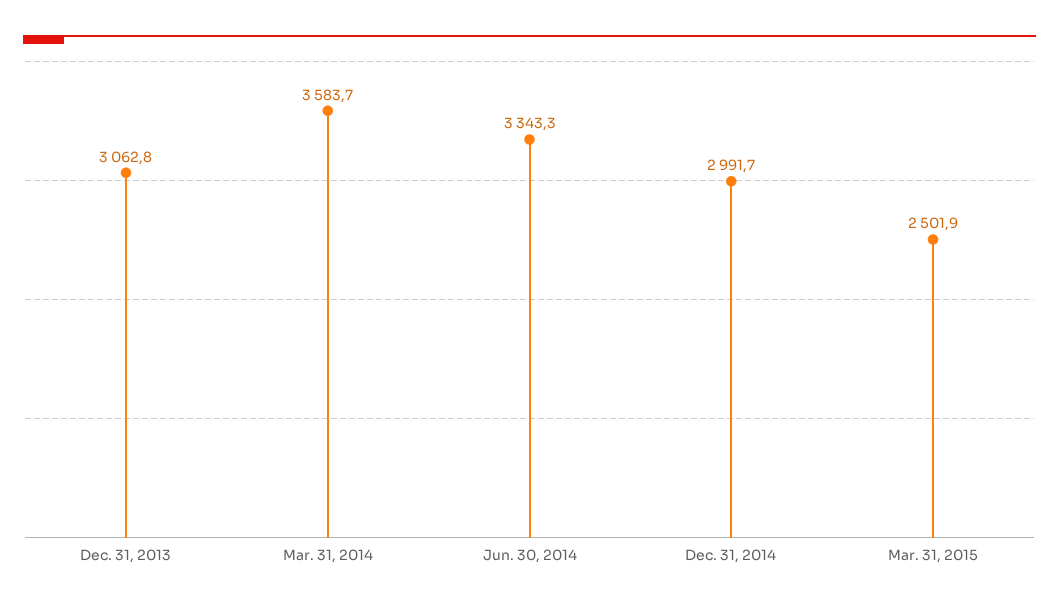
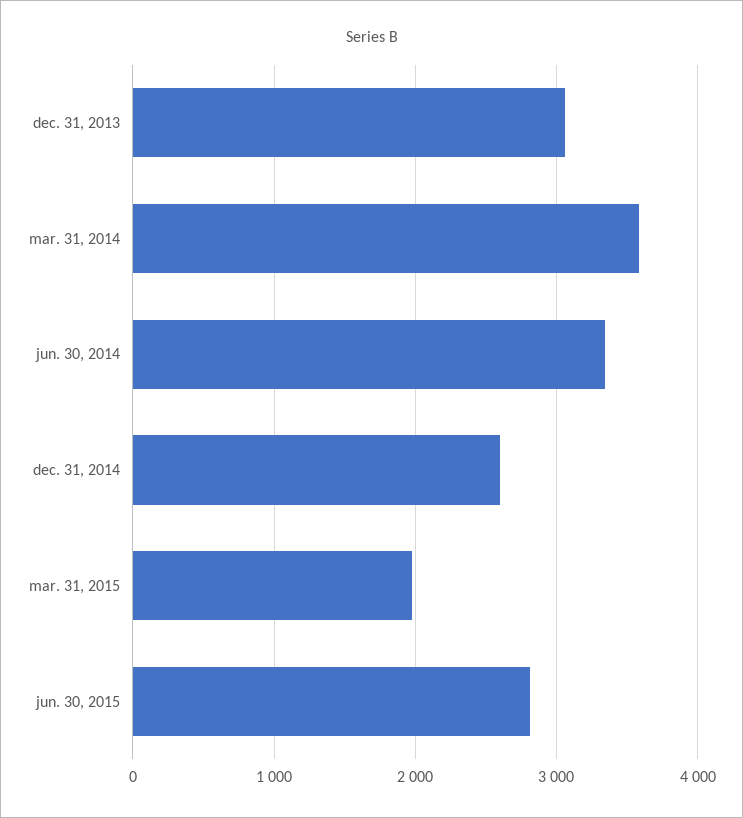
Dec. 31, 2014: 2991.7 -> 2600
Mar. 31, 2015: 2501.9 -> 2000
jun. 30, 2015: none -> 2800

